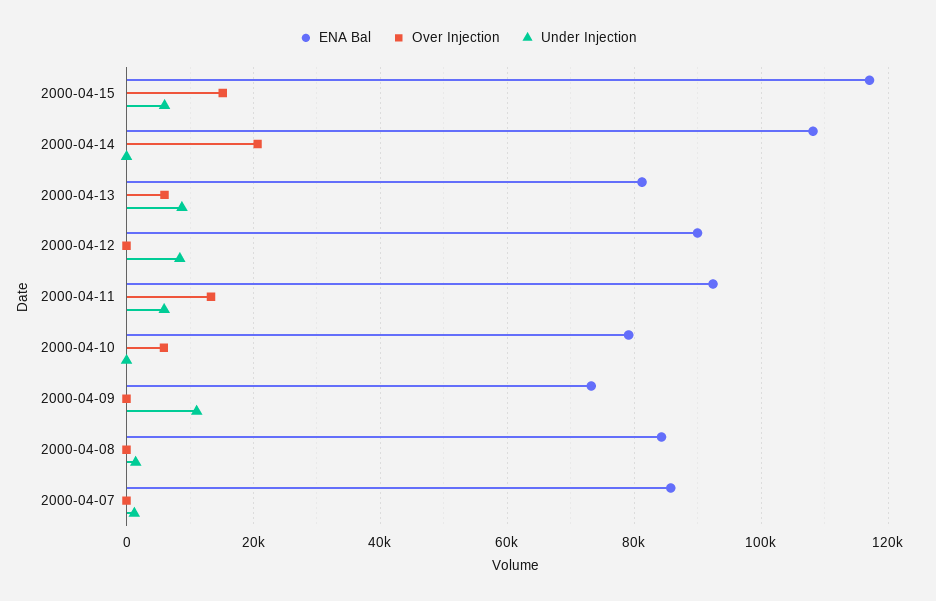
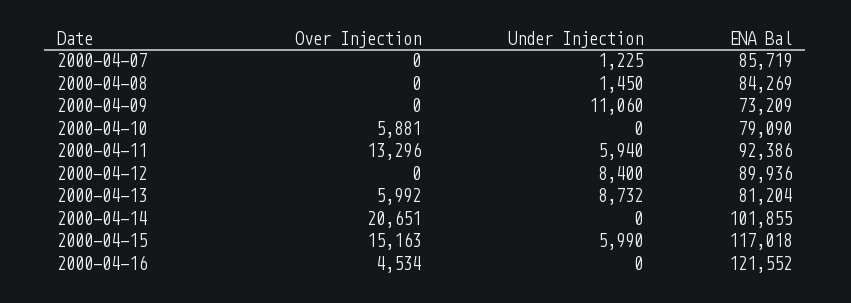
ENA Bal, 2000-04-14: 108000 -> 101855
Over Injection, 2000-04-16: none -> 4534
Under Injection, 2000-04-16: none -> 0
ENA Bal, 2000-04-16: none -> 121552

